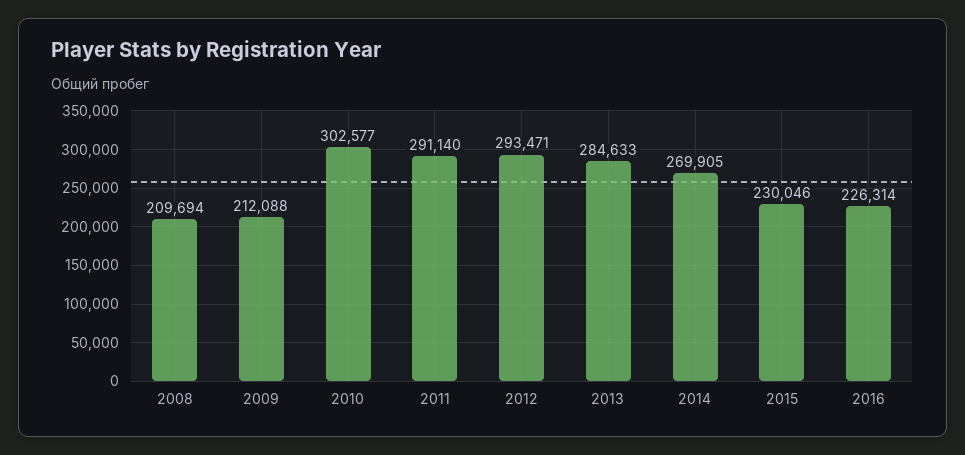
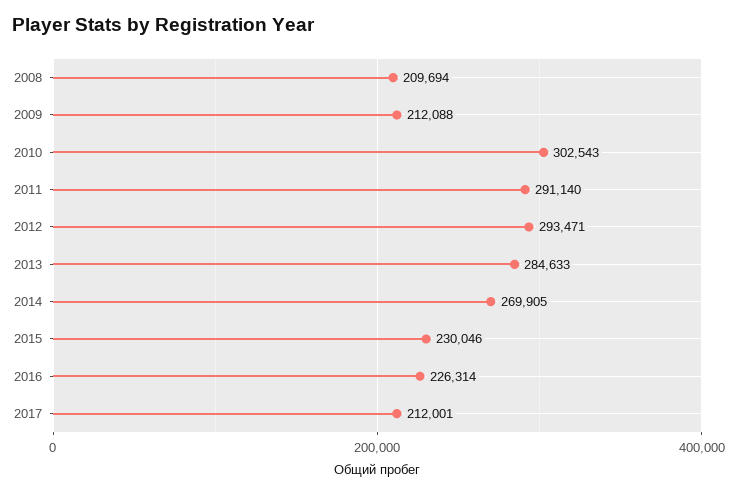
2010: 302577 -> 302543
2017: none -> 212001

